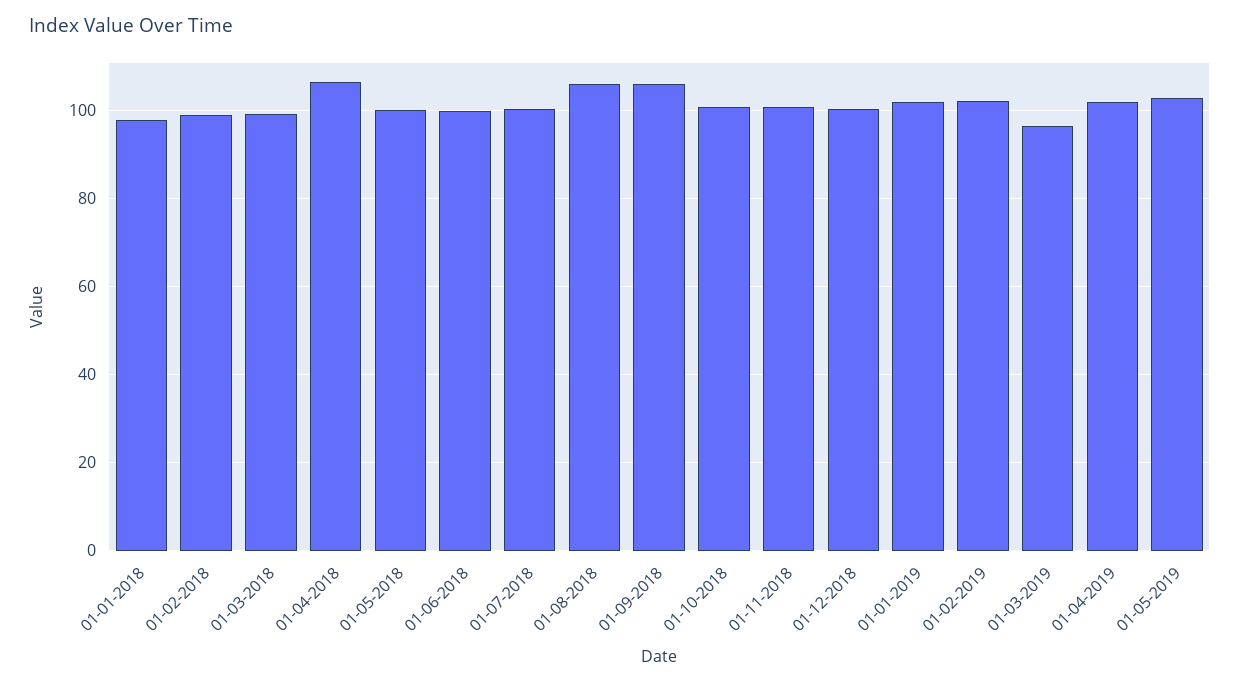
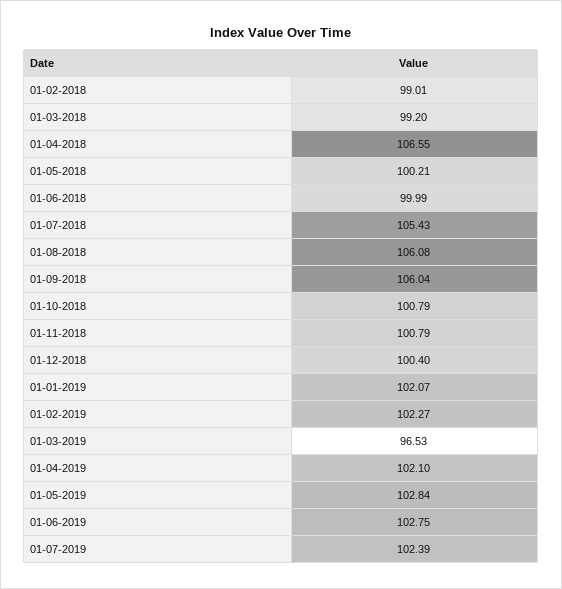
01-01-2018: 98 -> none
01-07-2018: 100 -> 105.43
01-06-2019: none -> 102.75
01-07-2019: none -> 102.39

